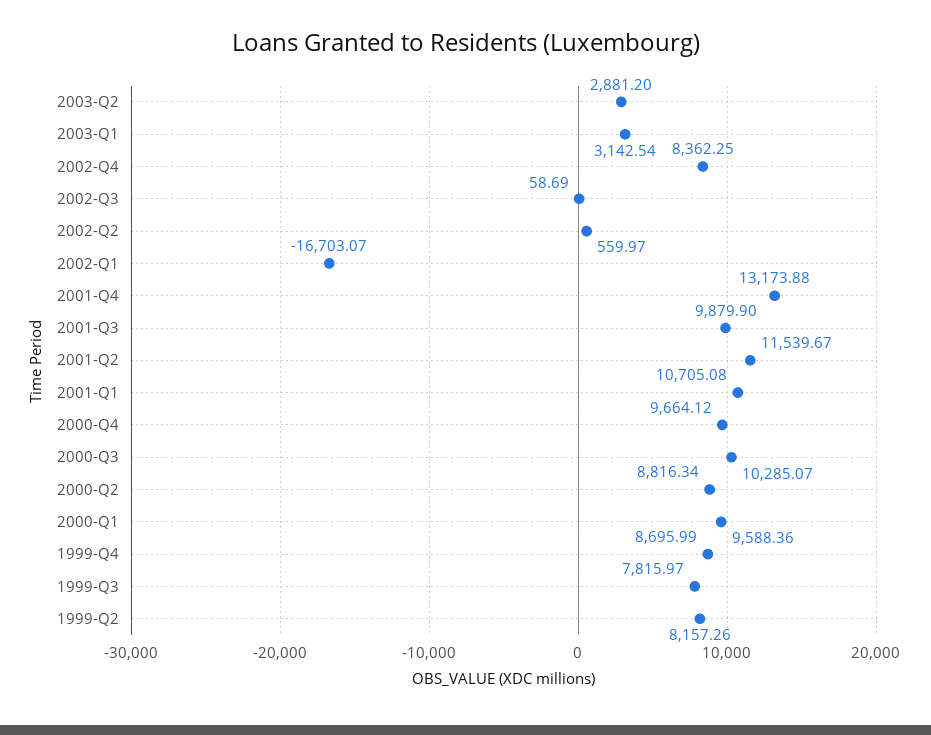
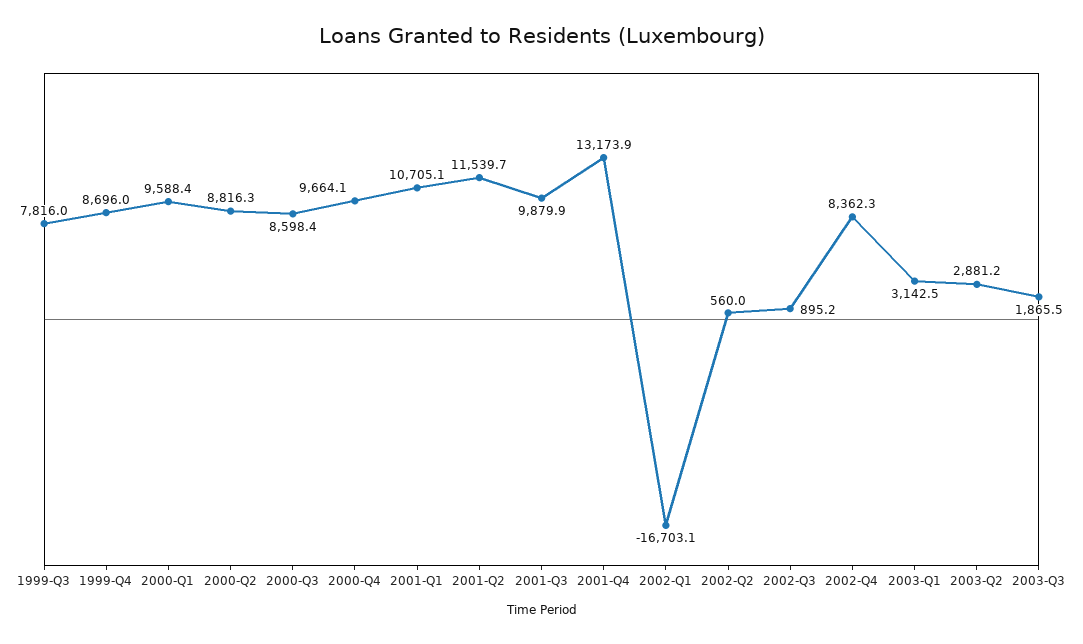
2002-Q3: 58.69 -> 895.2
2000-Q3: 10285.07 -> 8598.4
1999-Q2: 8157.26 -> none
2003-Q3: none -> 1865.5

